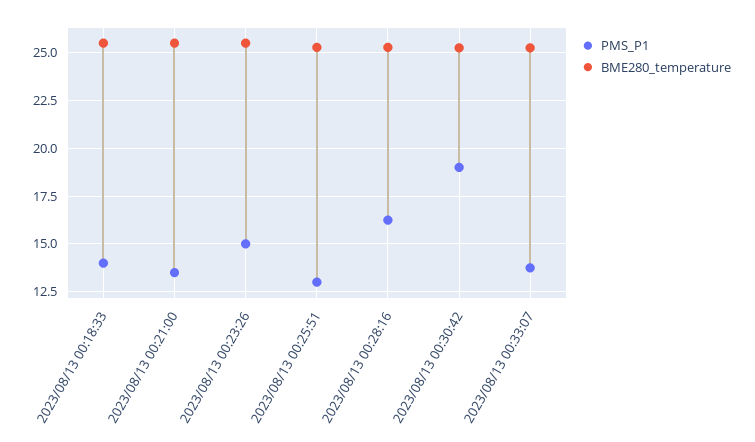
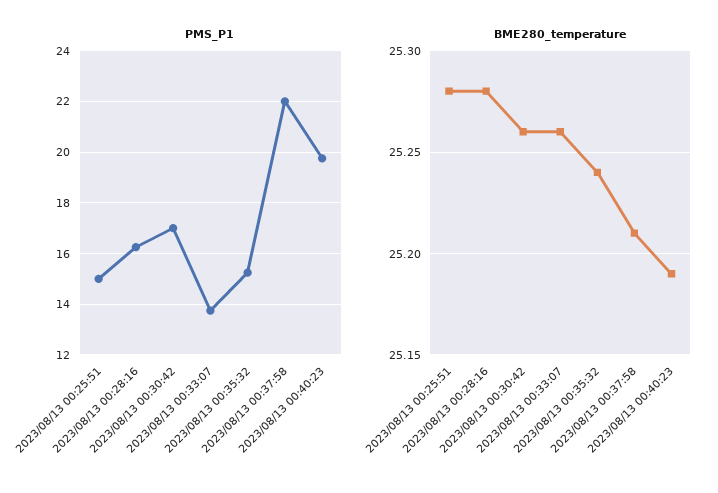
PMS_P1, 2023/08/13 00:18:33: 14 -> none
BME280_temperature, 2023/08/13 00:18:33: 25.5 -> none
PMS_P1, 2023/08/13 00:21:00: 13.5 -> none
BME280_temperature, 2023/08/13 00:21:00: 25.5 -> none
PMS_P1, 2023/08/13 00:23:26: 15 -> none
BME280_temperature, 2023/08/13 00:23:26: 25.5 -> none
PMS_P1, 2023/08/13 00:25:51: 13 -> 15
PMS_P1, 2023/08/13 00:30:42: 19 -> 17
PMS_P1, 2023/08/13 00:35:32: none -> 15.25
PMS_P1, 2023/08/13 00:37:58: none -> 22
PMS_P1, 2023/08/13 00:40:23: none -> 19.75
BME280_temperature, 2023/08/13 00:35:32: none -> 25.24
BME280_temperature, 2023/08/13 00:37:58: none -> 25.21
BME280_temperature, 2023/08/13 00:40:23: none -> 25.19

